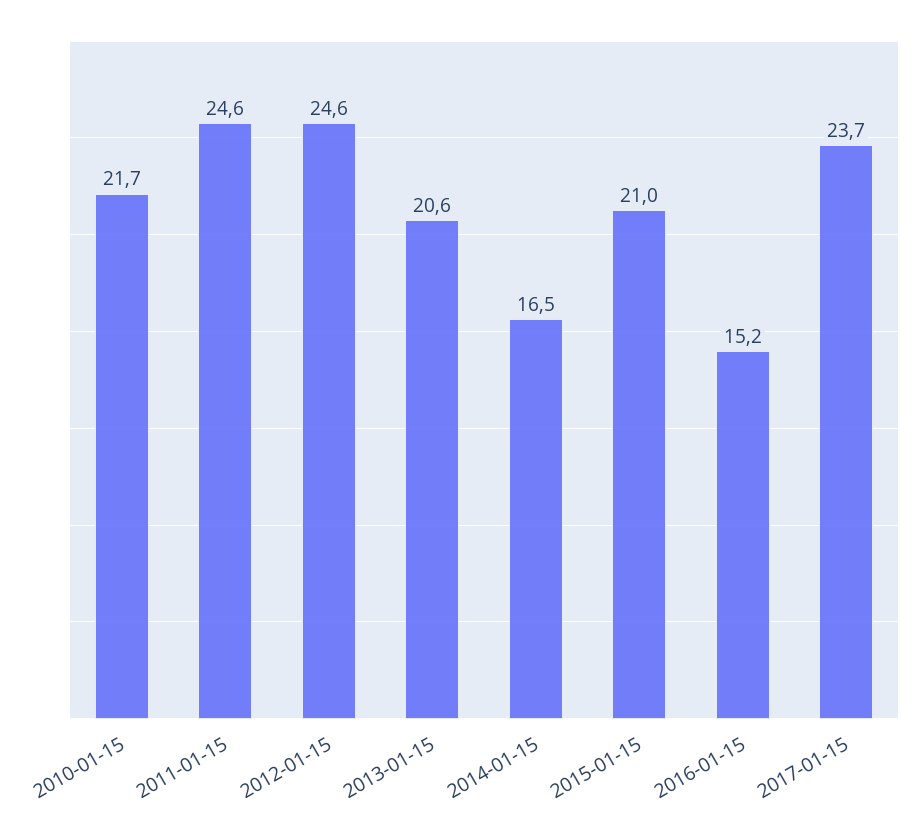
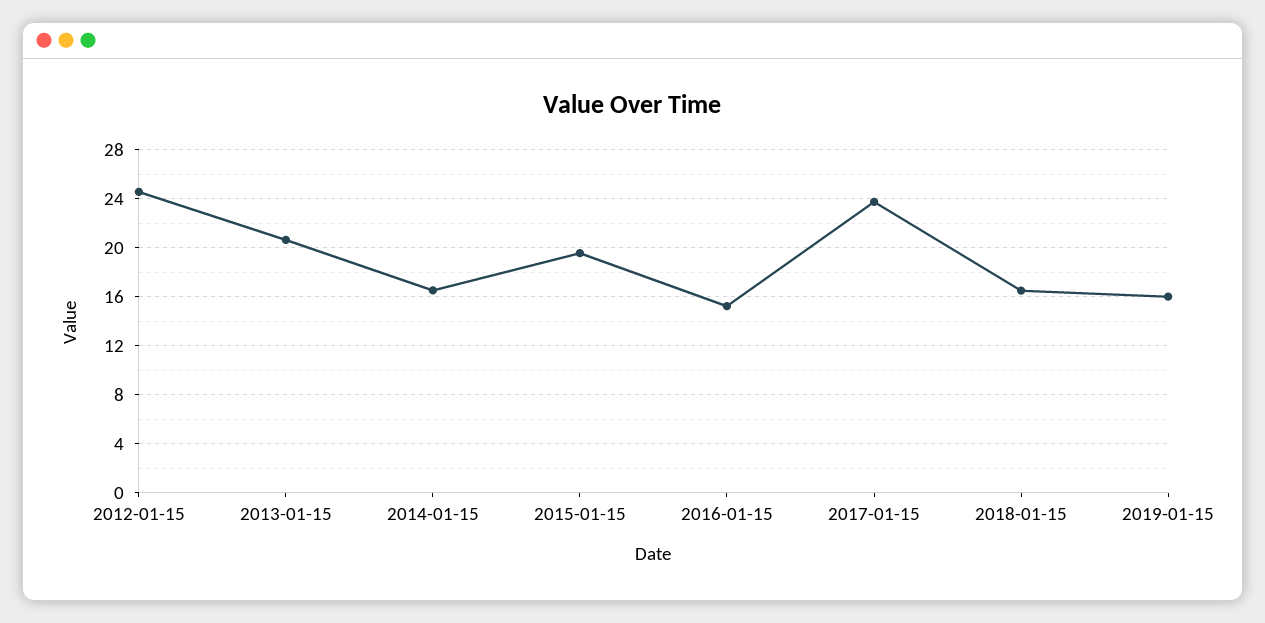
2010-01-15: 21.7 -> none
2011-01-15: 24.6 -> none
2015-01-15: 21 -> 19.5
2018-01-15: none -> 16.5
2019-01-15: none -> 16

